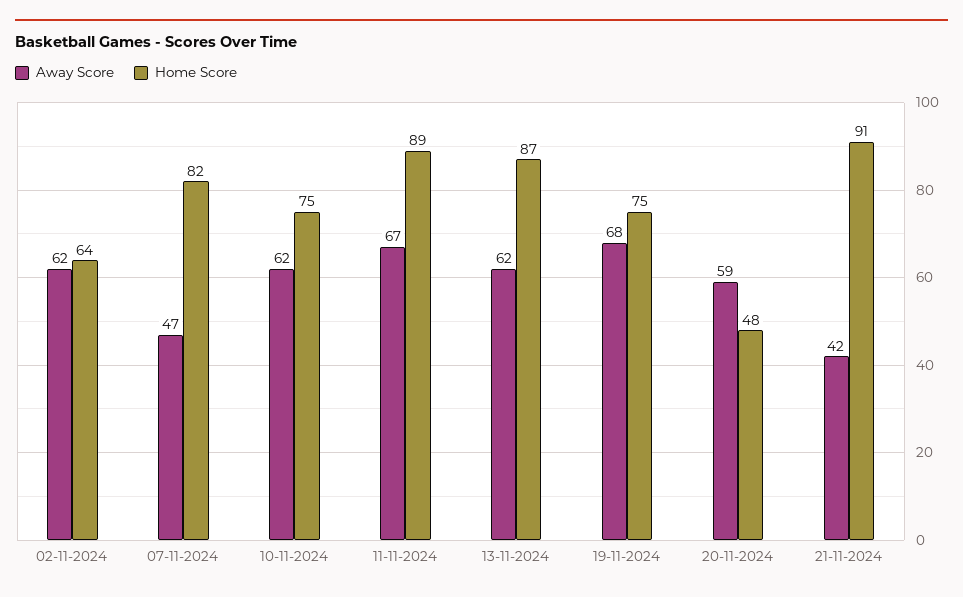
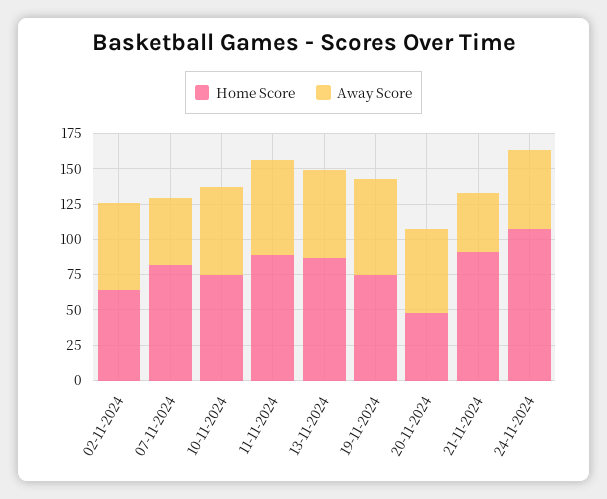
Home Score, 24-11-2024: none -> 100
Away Score, 24-11-2024: none -> 50

